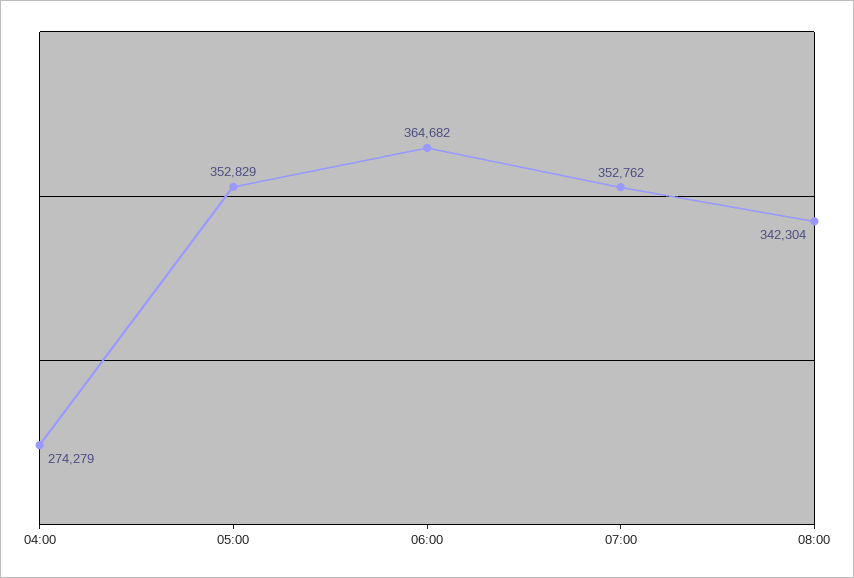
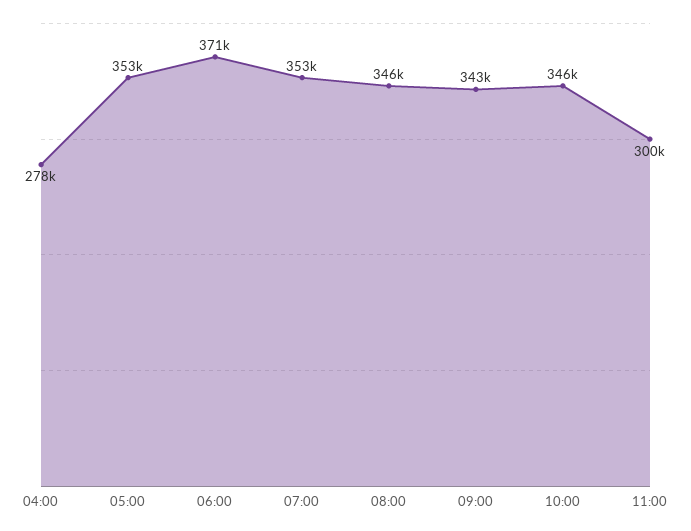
04:00: 274279 -> 278000
06:00: 364682 -> 371000
08:00: 342304 -> 346000
09:00: none -> 343000
10:00: none -> 346000
11:00: none -> 300000

